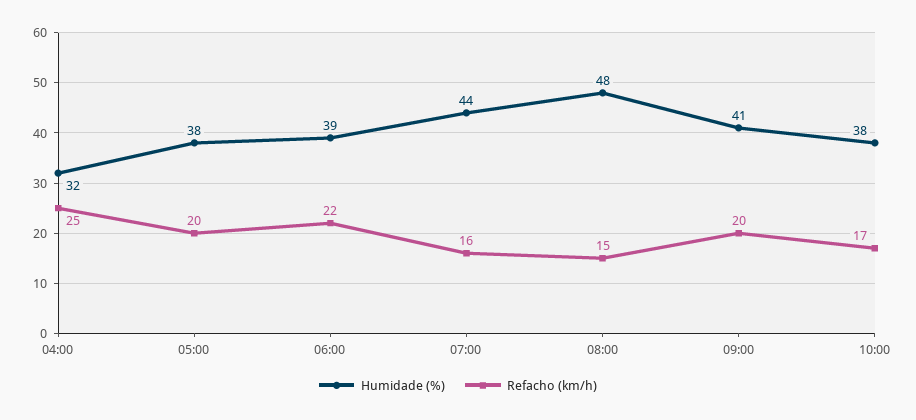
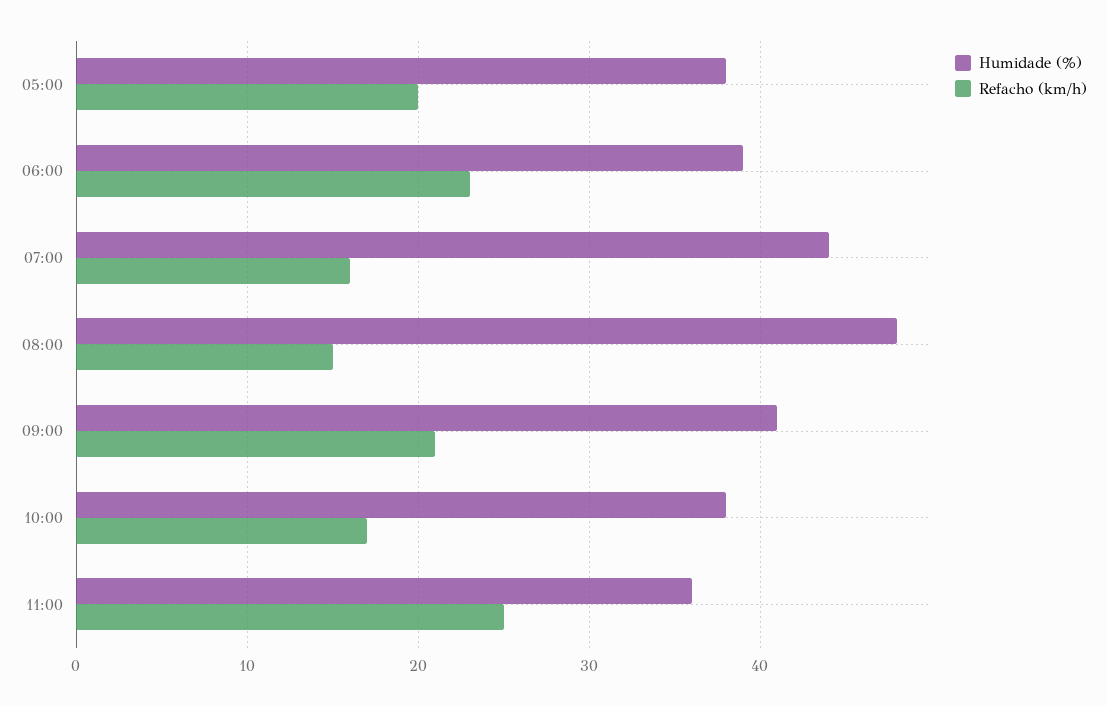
Humidade (%), 04:00: 32 -> none
Refacho (km/h), 04:00: 25 -> none
Refacho (km/h), 06:00: 22 -> 23
Refacho (km/h), 09:00: 20 -> 21
Humidade (%), 11:00: none -> 36
Refacho (km/h), 11:00: none -> 25

